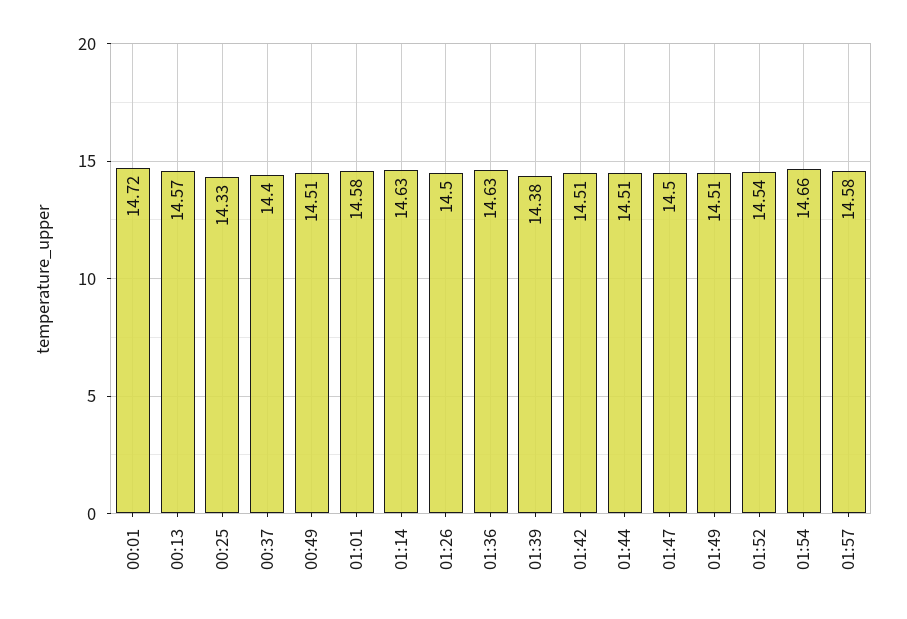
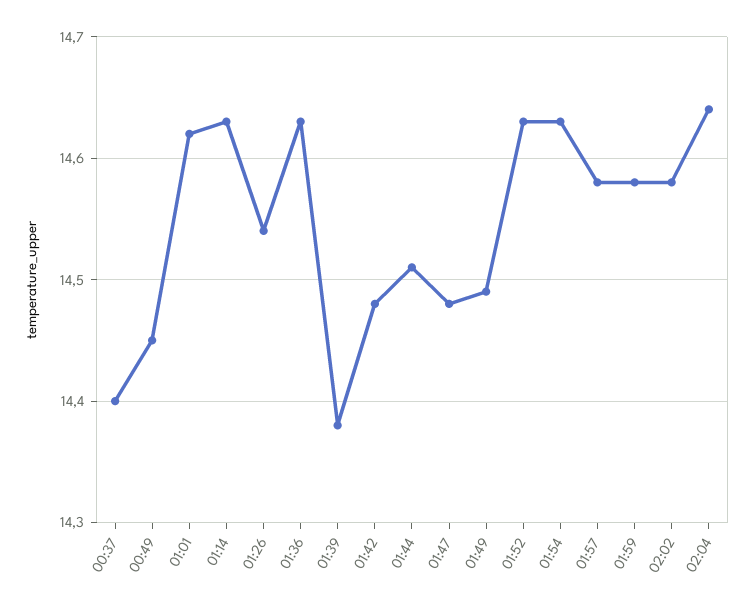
00:01: 14.72 -> none
00:13: 14.57 -> none
00:25: 14.33 -> none
00:49: 14.51 -> 14.45
01:01: 14.58 -> 14.62
01:26: 14.5 -> 14.54
01:42: 14.51 -> 14.48
01:47: 14.5 -> 14.48
01:49: 14.51 -> 14.49
01:52: 14.54 -> 14.63
01:54: 14.66 -> 14.63
01:59: none -> 14.58
02:02: none -> 14.58
02:04: none -> 14.64

